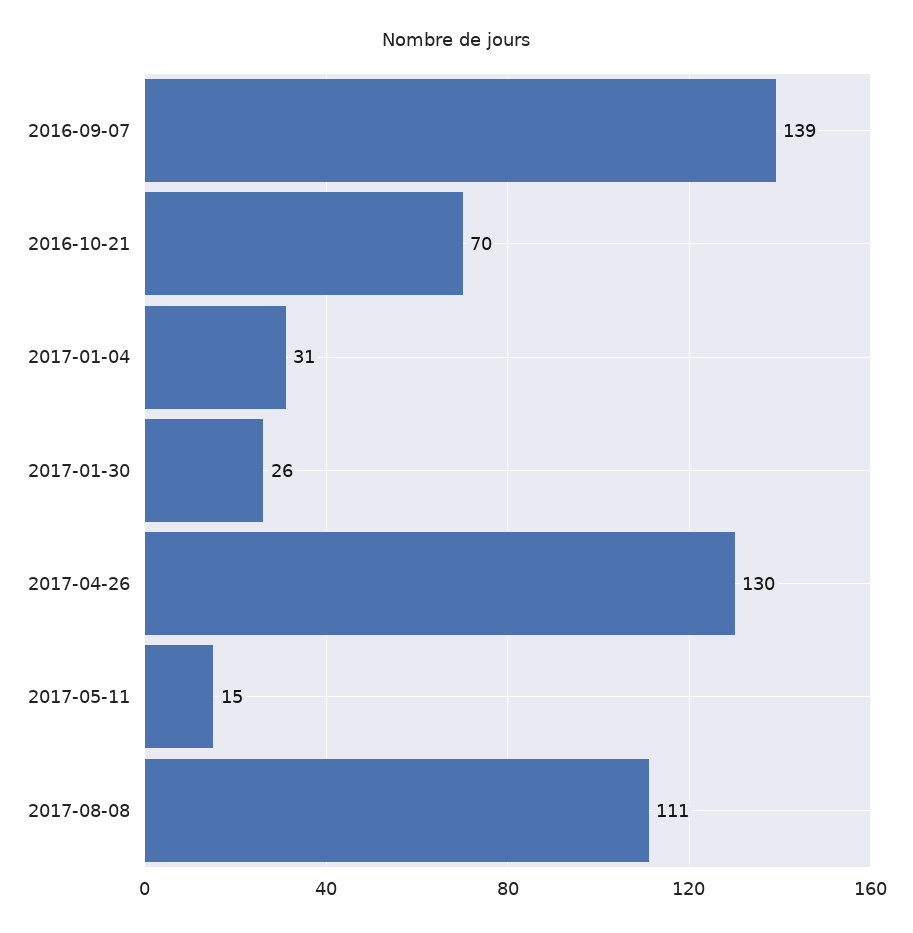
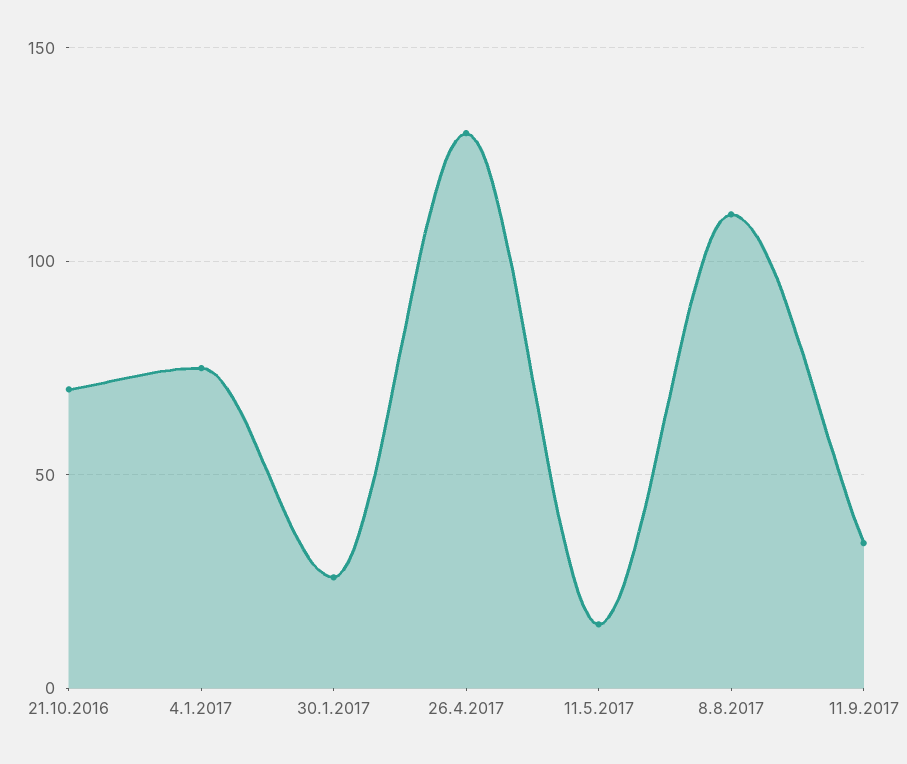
2016-09-07: 139 -> none
2017-01-04: 31 -> 75
11.9.2017: none -> 35

